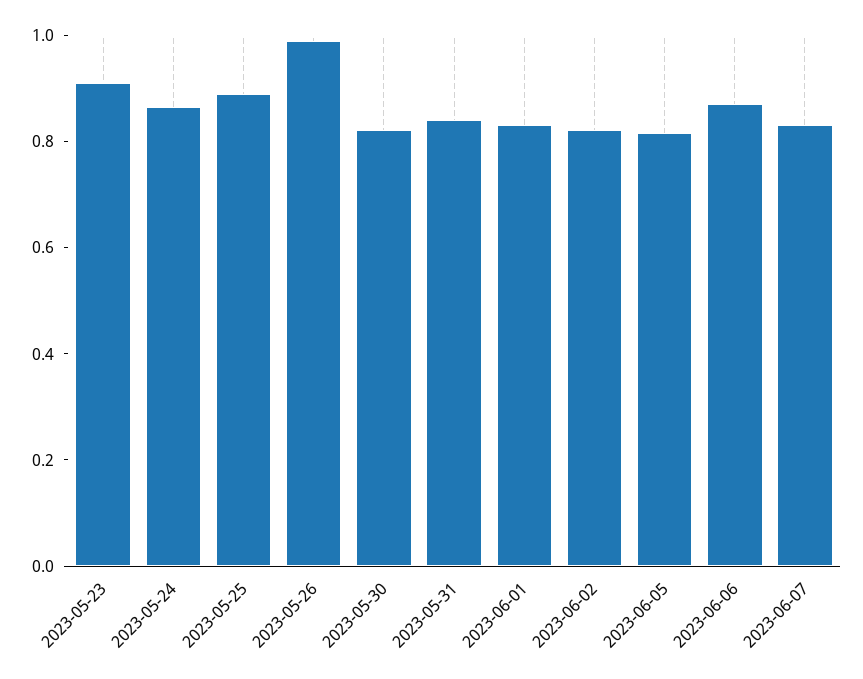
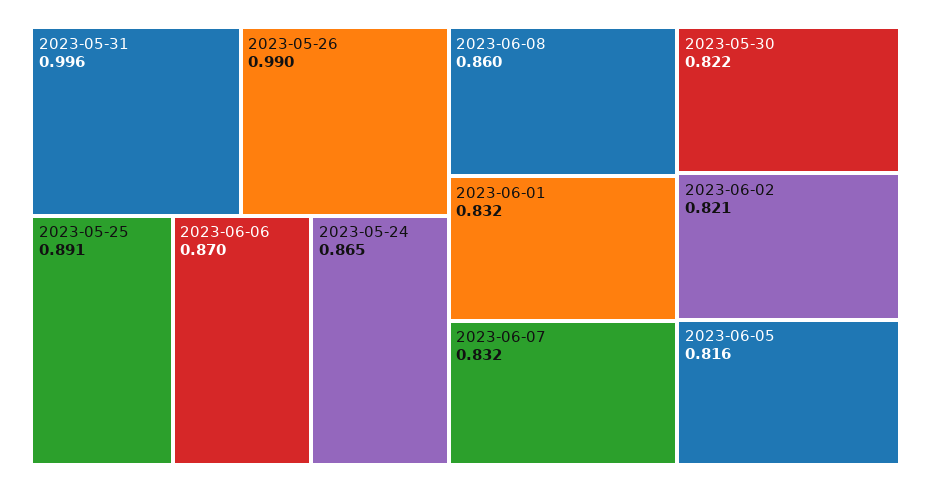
2023-05-23: 0.9 -> none
2023-05-31: 0.85 -> 0.996
2023-06-08: none -> 0.86

